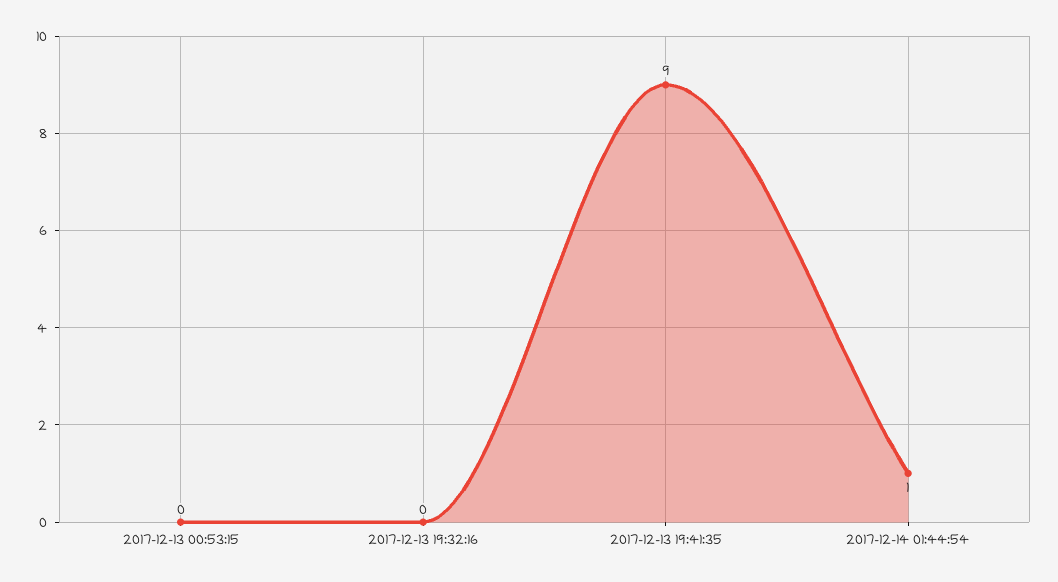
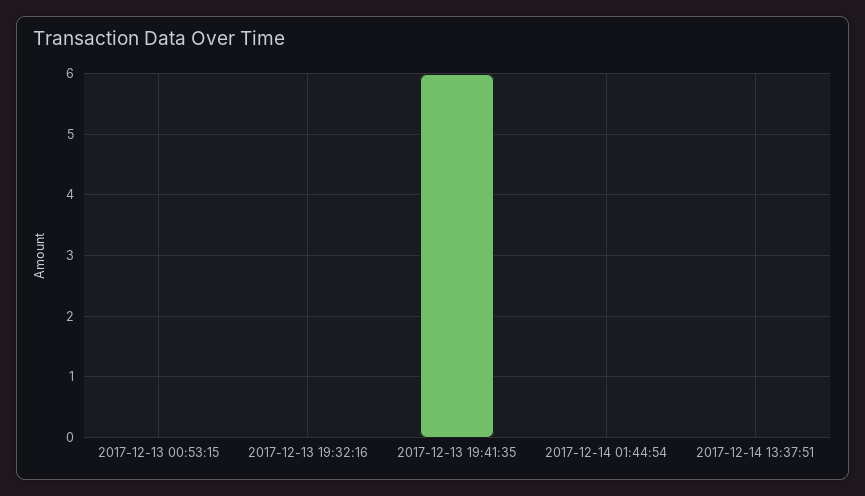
2017-12-13 19:41:35: 9 -> 6
2017-12-14 01:44:54: 1 -> 0
2017-12-14 13:37:51: none -> 0

